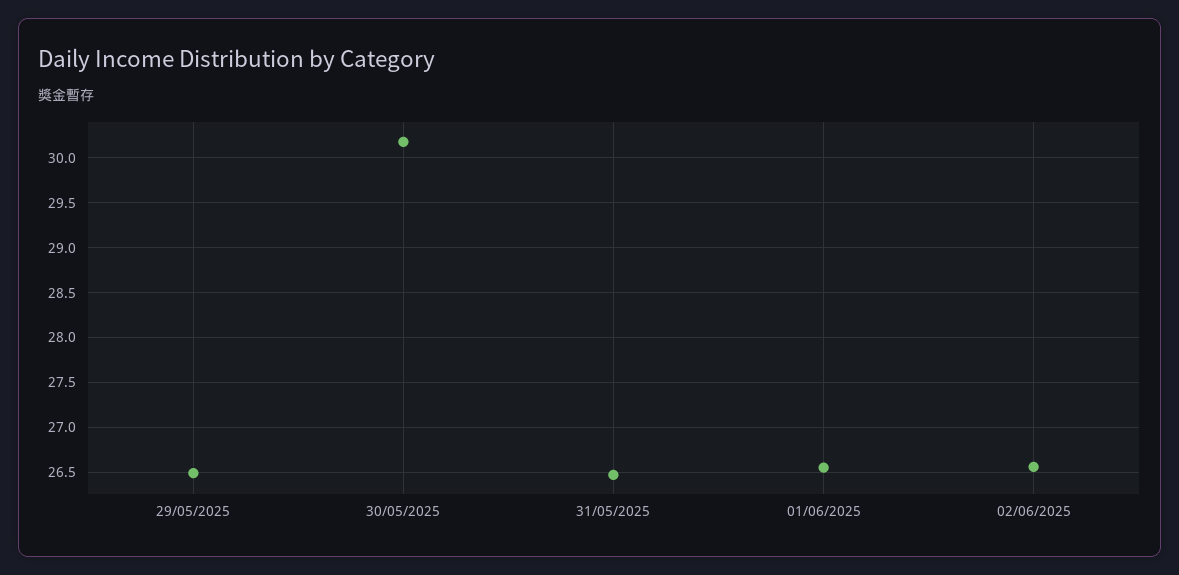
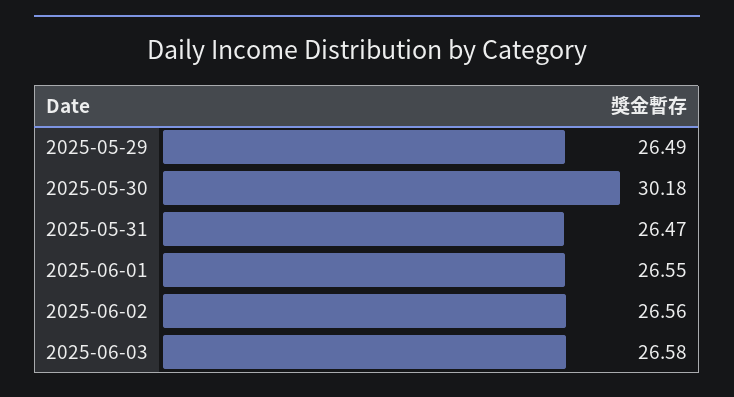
2025-06-03: none -> 26.58

